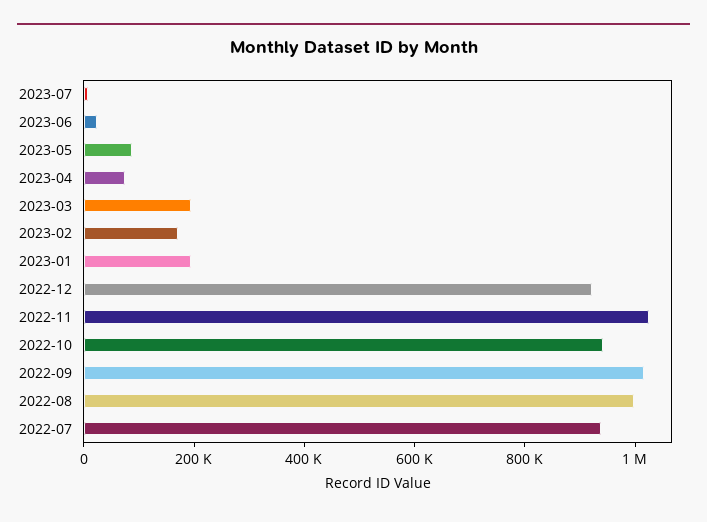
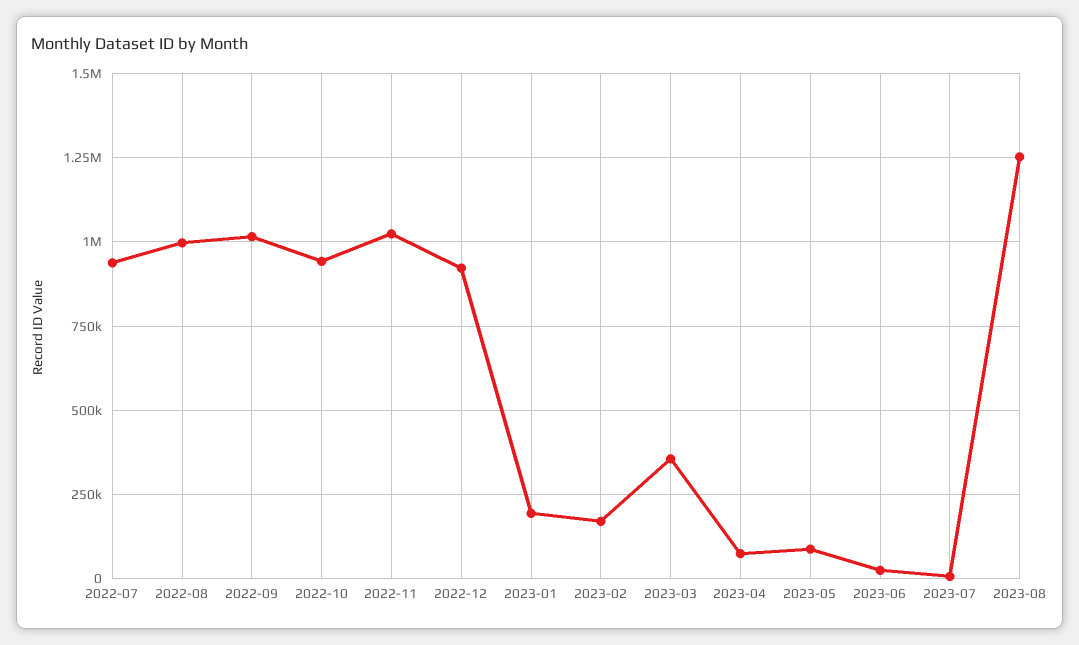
2023-03: 200000 -> 350000
2023-08: none -> 1250000

